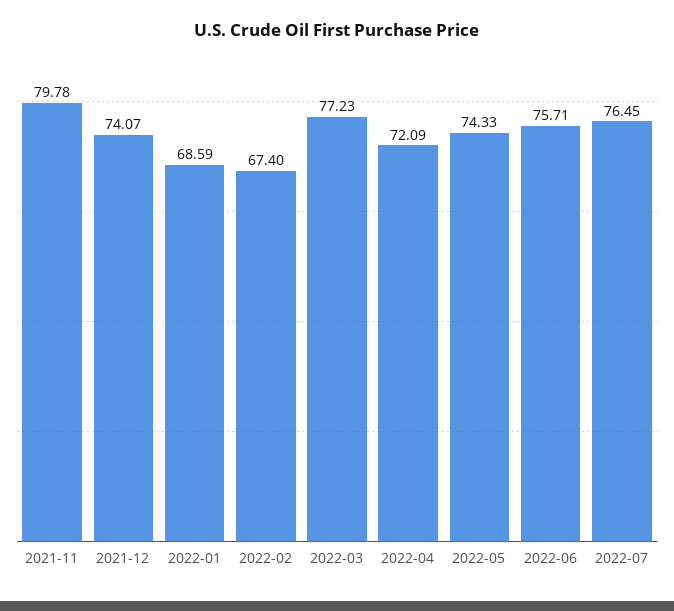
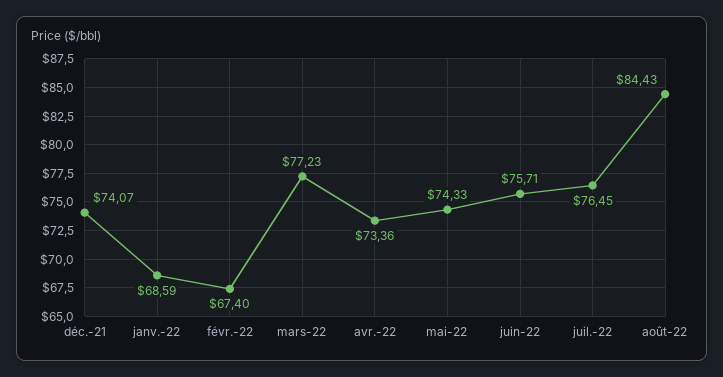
2021-11: 79.78 -> none
2022-04: 72.09 -> 73.36
août-22: none -> 84.43

